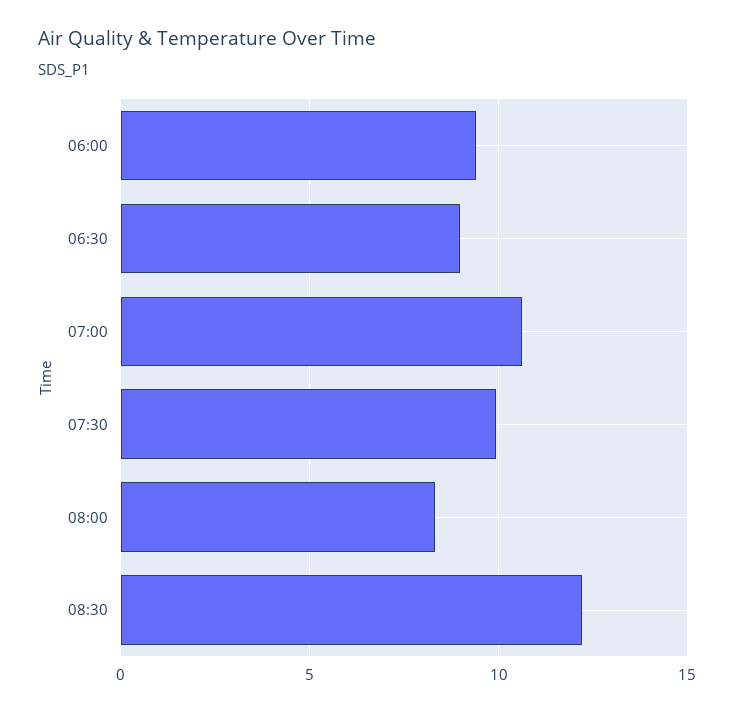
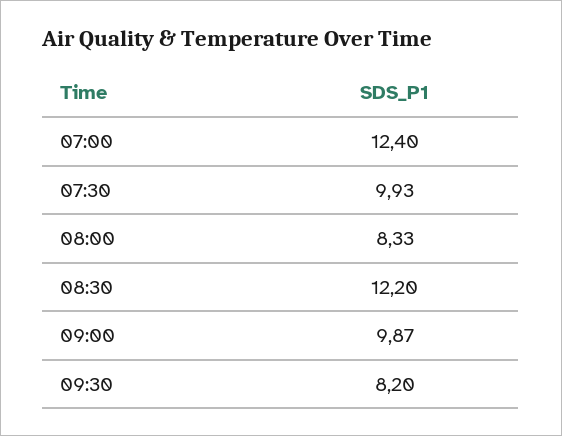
06:00: 9.5 -> none
06:30: 9 -> none
07:00: 10.5 -> 12.4
09:00: none -> 9.87
09:30: none -> 8.2

